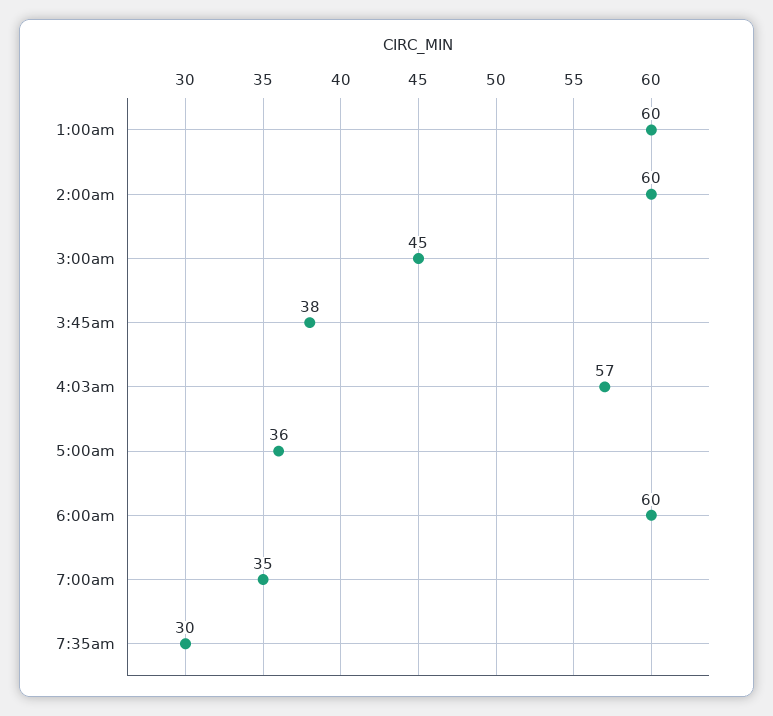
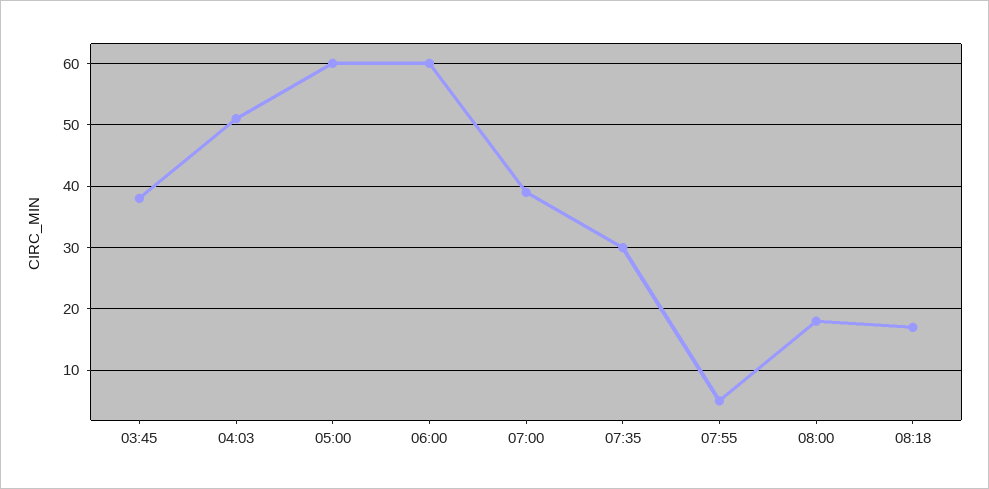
1:00am: 60 -> none
2:00am: 60 -> none
3:00am: 45 -> none
4:03am: 57 -> 51
5:00am: 36 -> 60
7:00am: 35 -> 39
07:55: none -> 5
08:00: none -> 18
08:18: none -> 17

